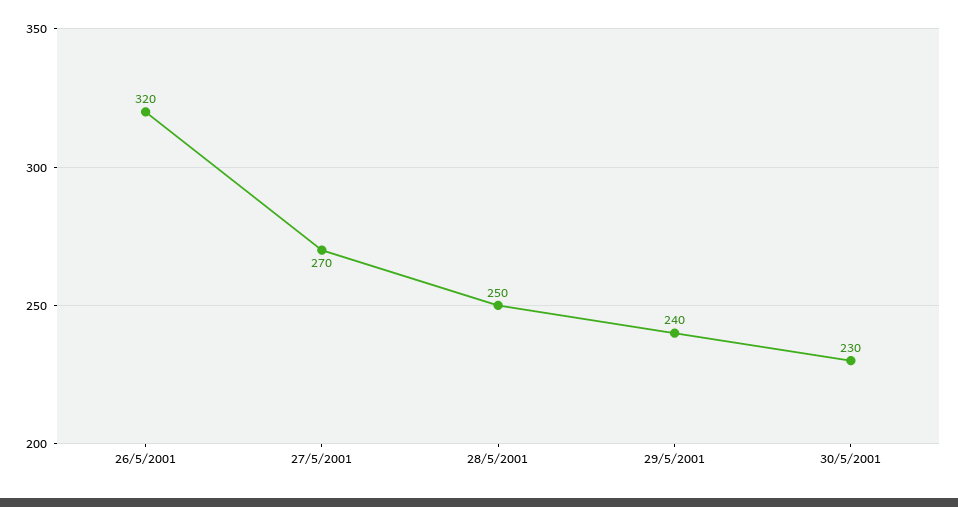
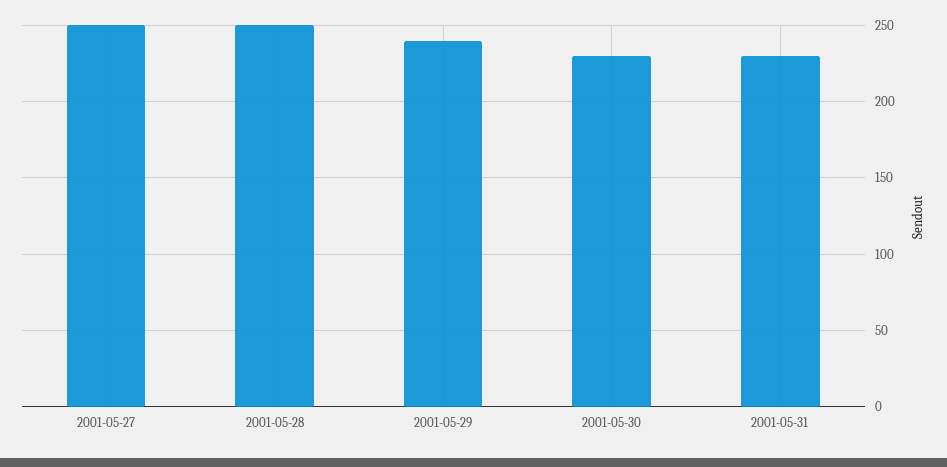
26/5/2001: 320 -> none
27/5/2001: 270 -> 250
2001-05-31: none -> 230

